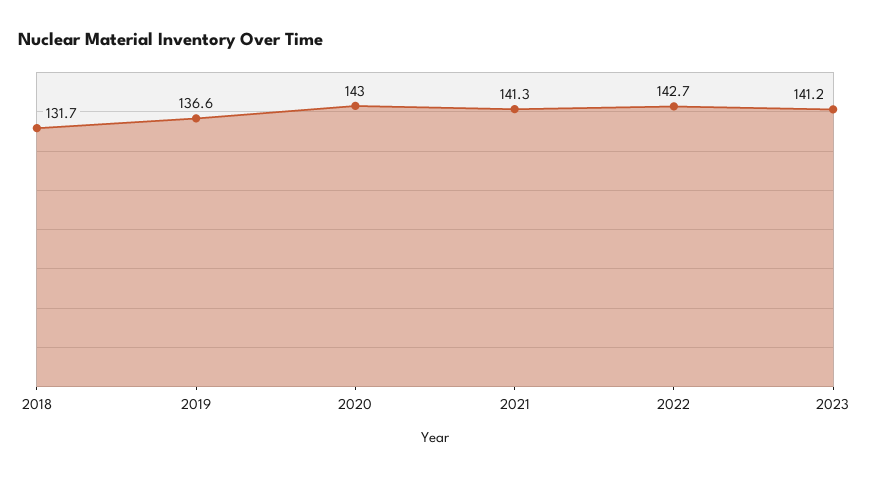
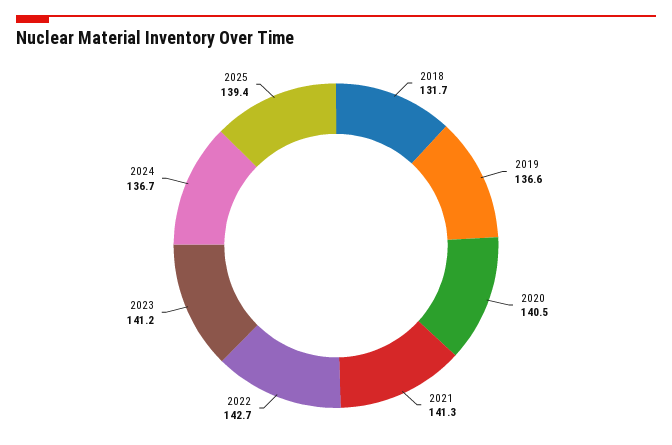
2020: 143 -> 140.5
2024: none -> 136.7
2025: none -> 139.4

